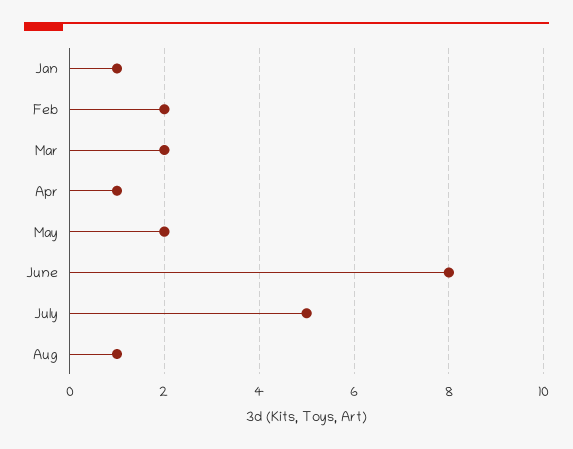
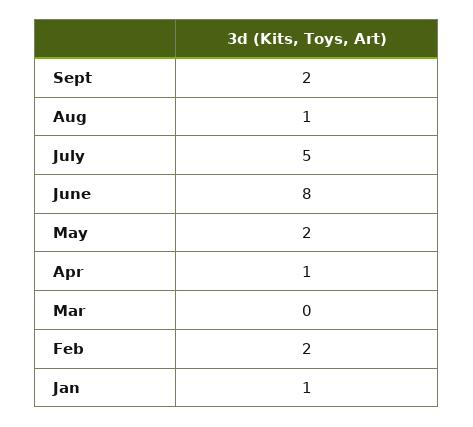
Mar: 2 -> 0
Sept: none -> 2

